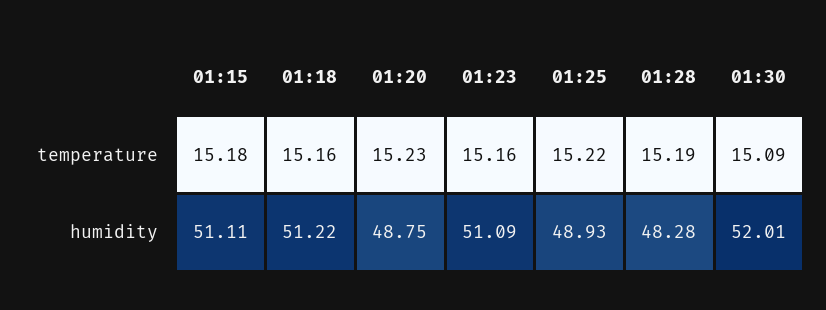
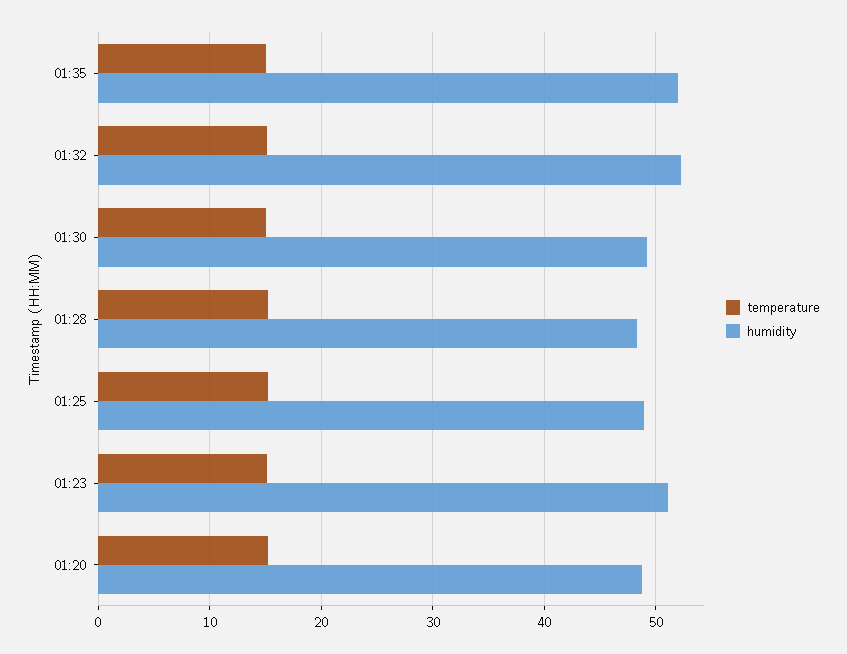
temperature, 01:15: 15.18 -> none
temperature, 01:18: 15.16 -> none
humidity, 01:15: 51.11 -> none
humidity, 01:18: 51.22 -> none
humidity, 01:30: 52.01 -> 49
temperature, 01:35: none -> 15
humidity, 01:35: none -> 52
temperature, 01:32: none -> 15
humidity, 01:32: none -> 52

